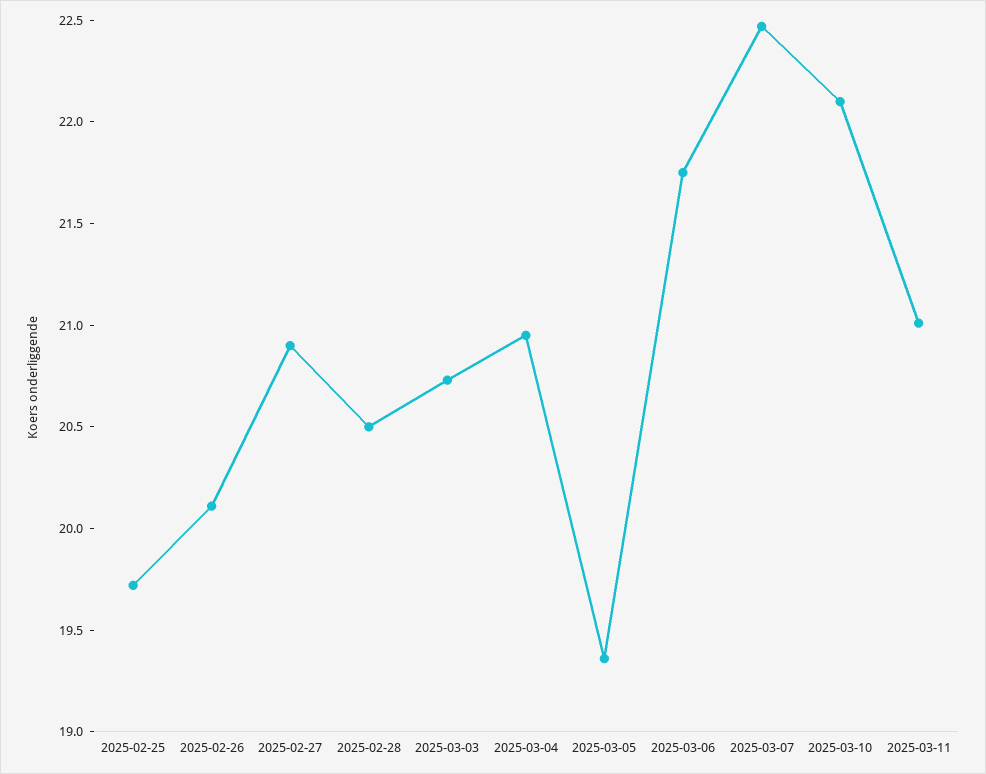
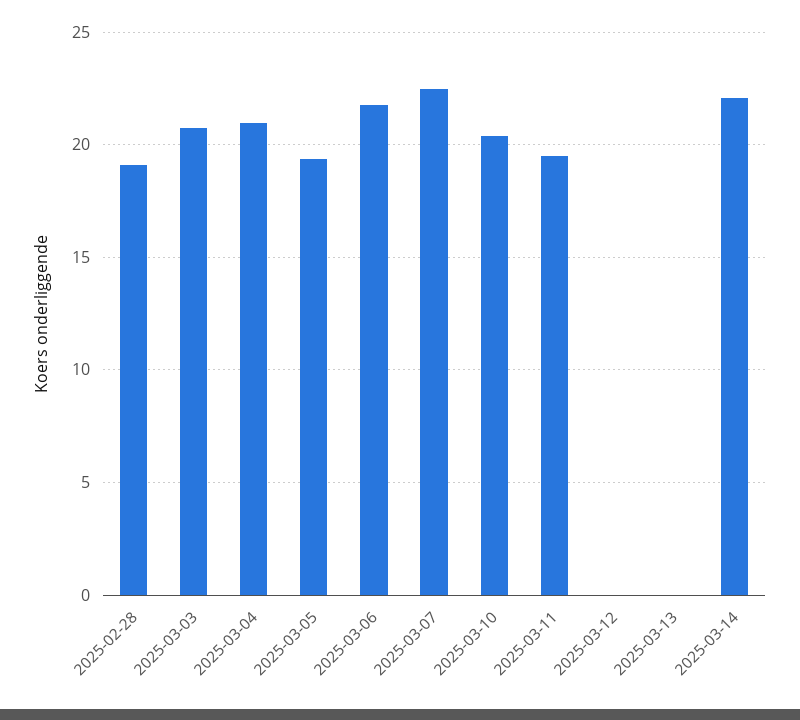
2025-02-25: 19.7 -> none
2025-02-26: 20.1 -> none
2025-02-27: 20.9 -> none
2025-02-28: 20.5 -> 19
2025-03-10: 22.1 -> 20.5
2025-03-11: 21 -> 19.5
2025-03-12: none -> 0
2025-03-13: none -> 0
2025-03-14: none -> 22

